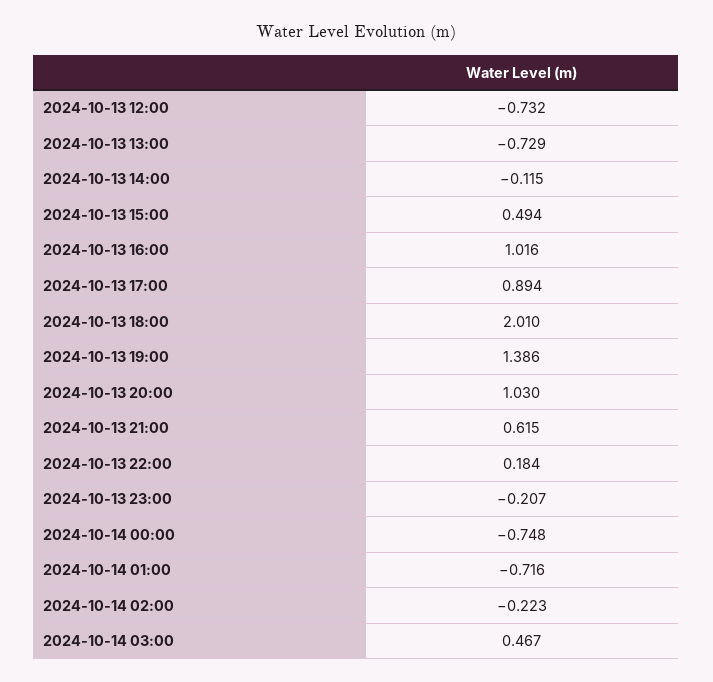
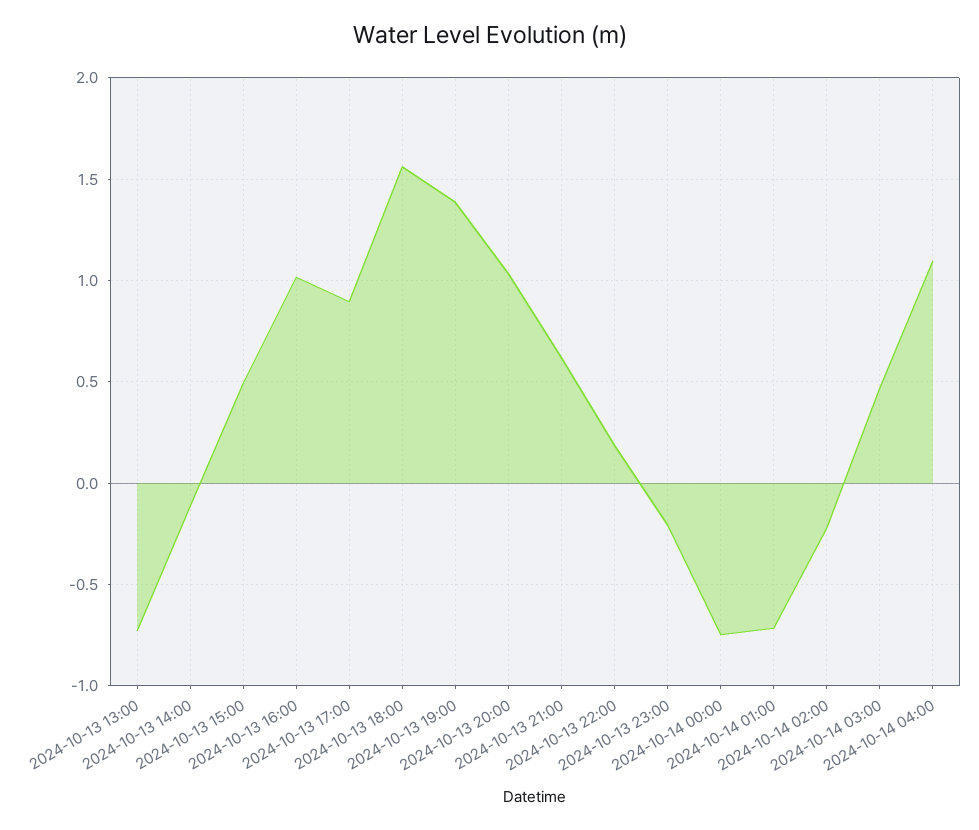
2024-10-13 12:00: -0.732 -> none
2024-10-13 18:00: 2.01 -> 1.55
2024-10-14 04:00: none -> 1.1

